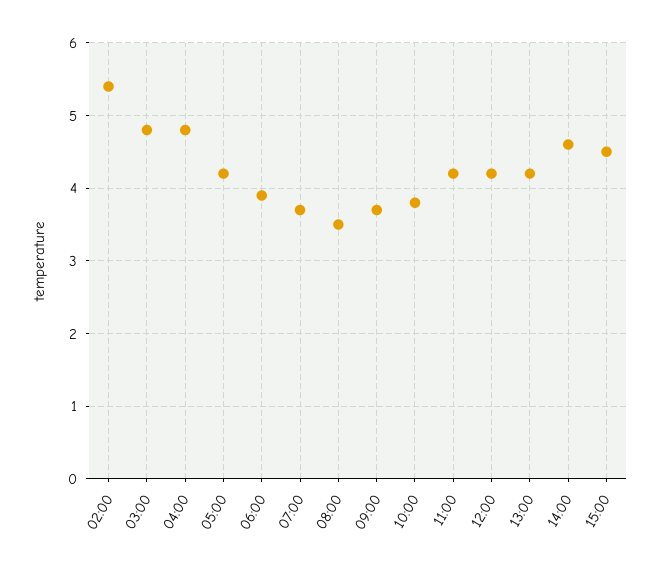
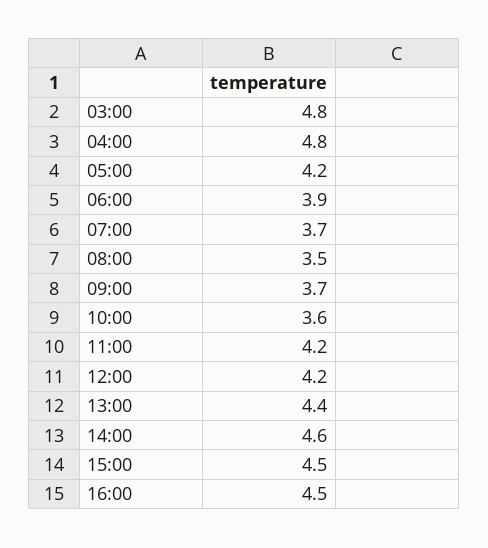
02:00: 5.4 -> none
10:00: 3.8 -> 3.6
13:00: 4.2 -> 4.4
16:00: none -> 4.5

